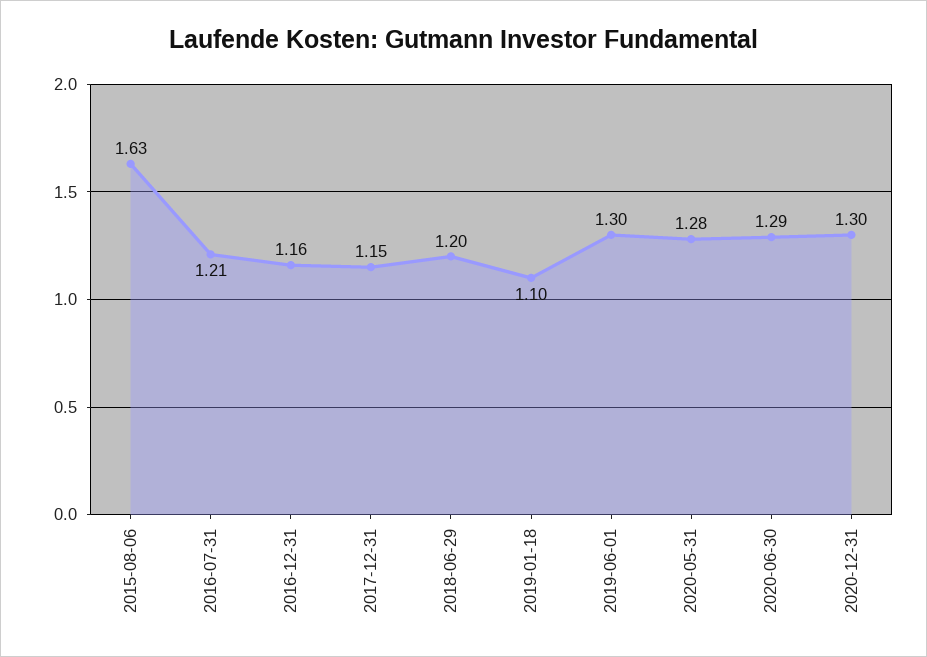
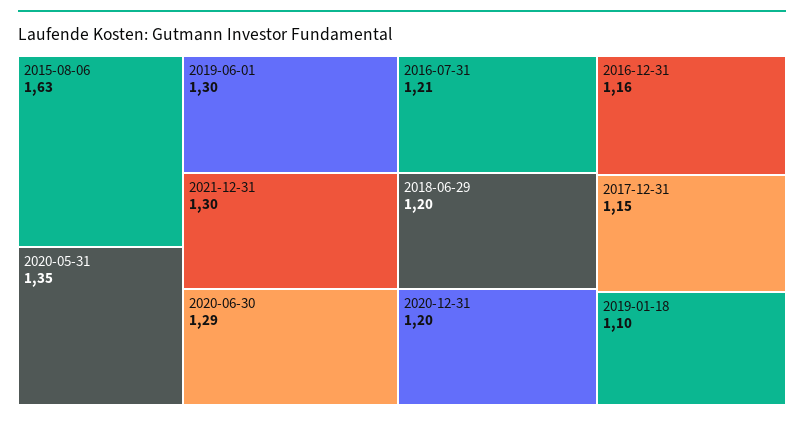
2020-05-31: 1.28 -> 1.35
2020-12-31: 1.3 -> 1.2
2021-12-31: none -> 1.3

